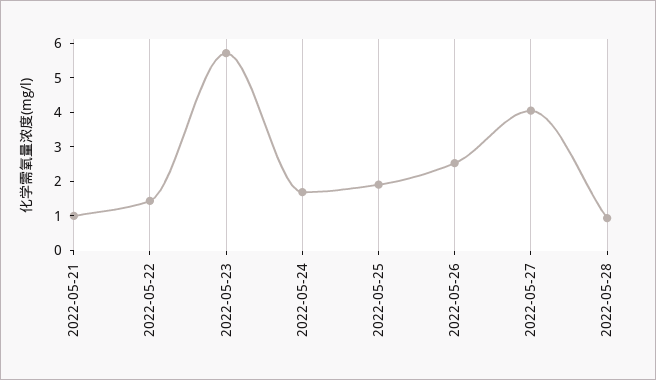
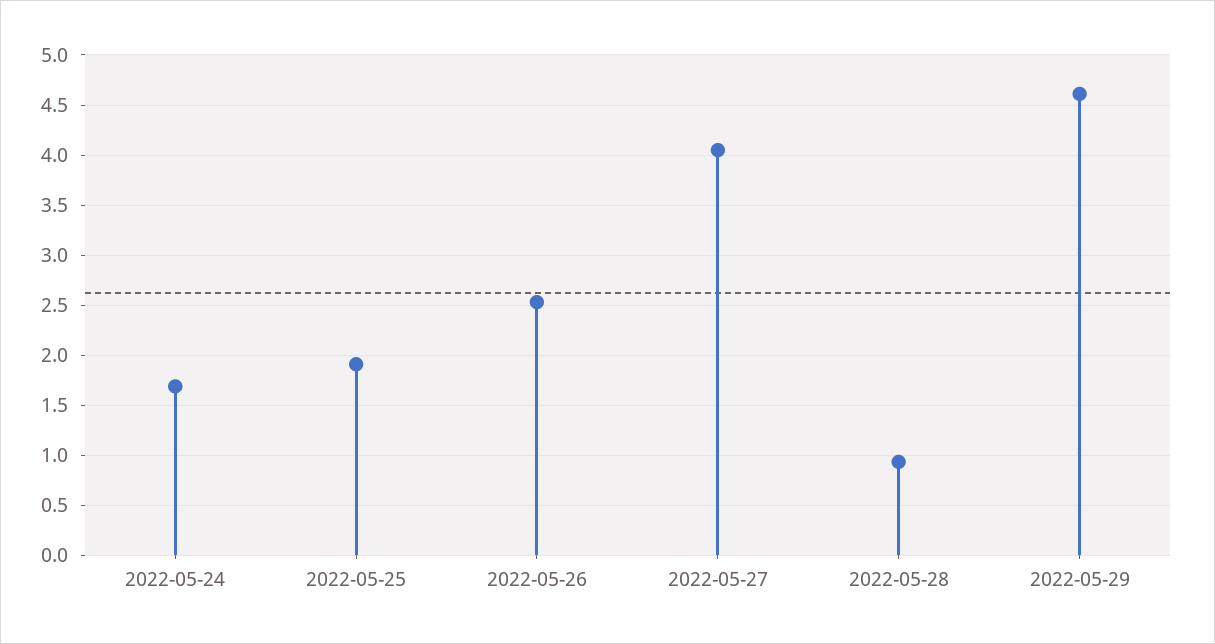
2022-05-21: 1 -> none
2022-05-22: 1.5 -> none
2022-05-23: 5.75 -> none
2022-05-29: none -> 4.6

